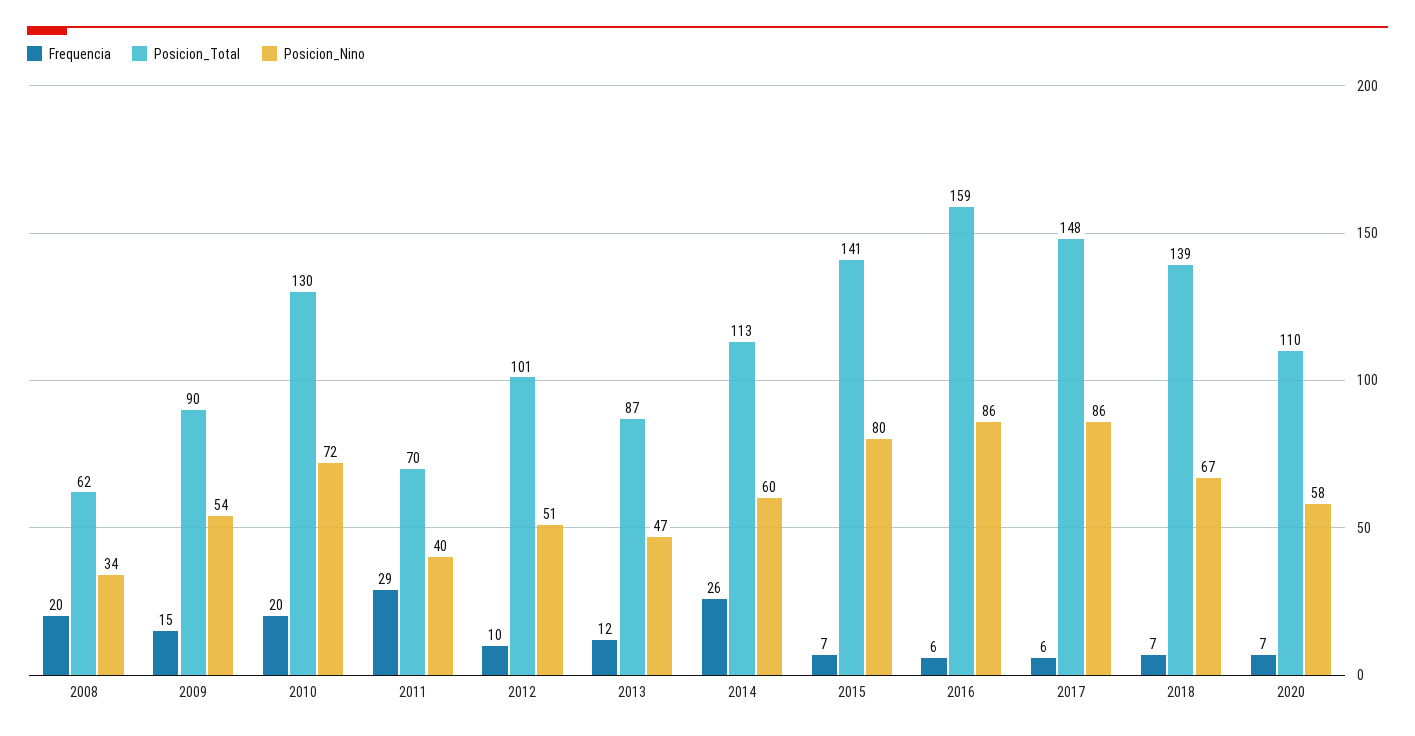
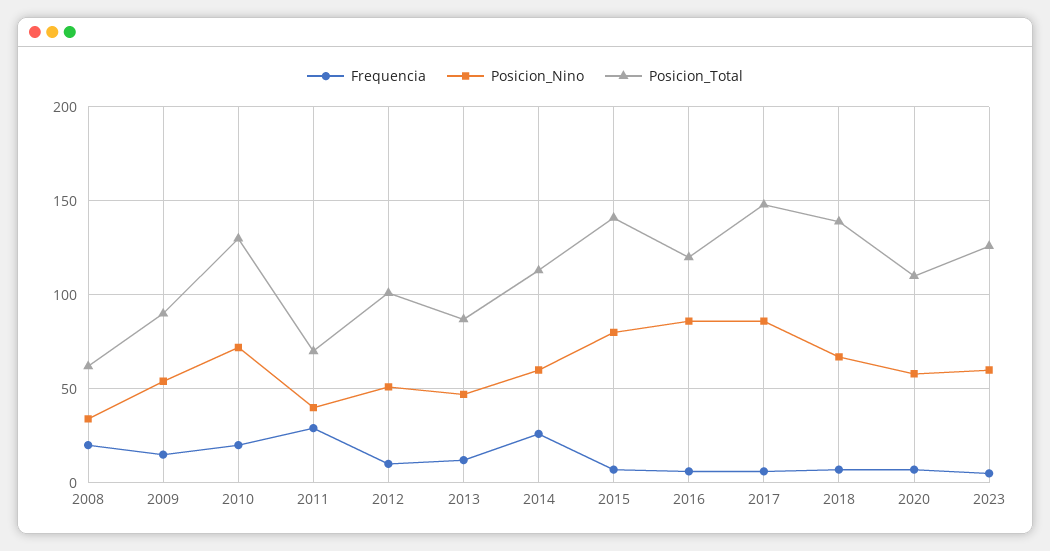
Posicion_Total, 2016: 159 -> 120
Frequencia, 2023: none -> 5
Posicion_Nino, 2023: none -> 60
Posicion_Total, 2023: none -> 125

